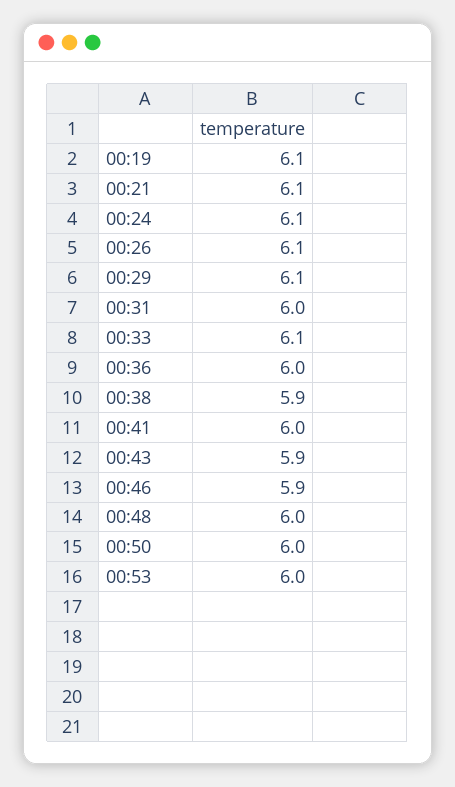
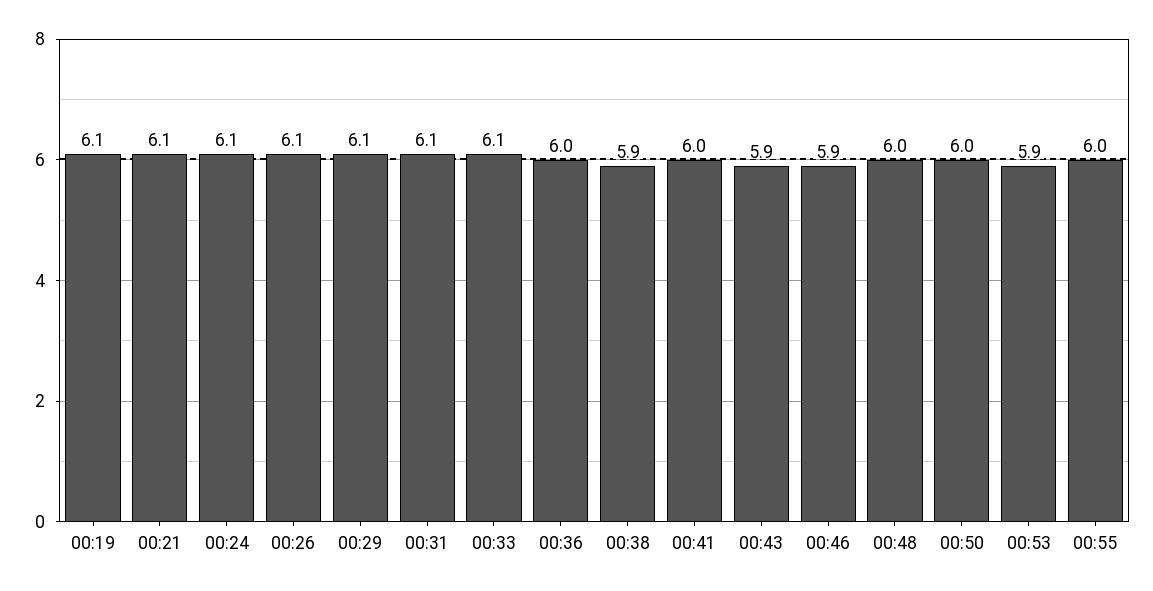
00:31: 6 -> 6.1
00:53: 6 -> 5.9
00:55: none -> 6

